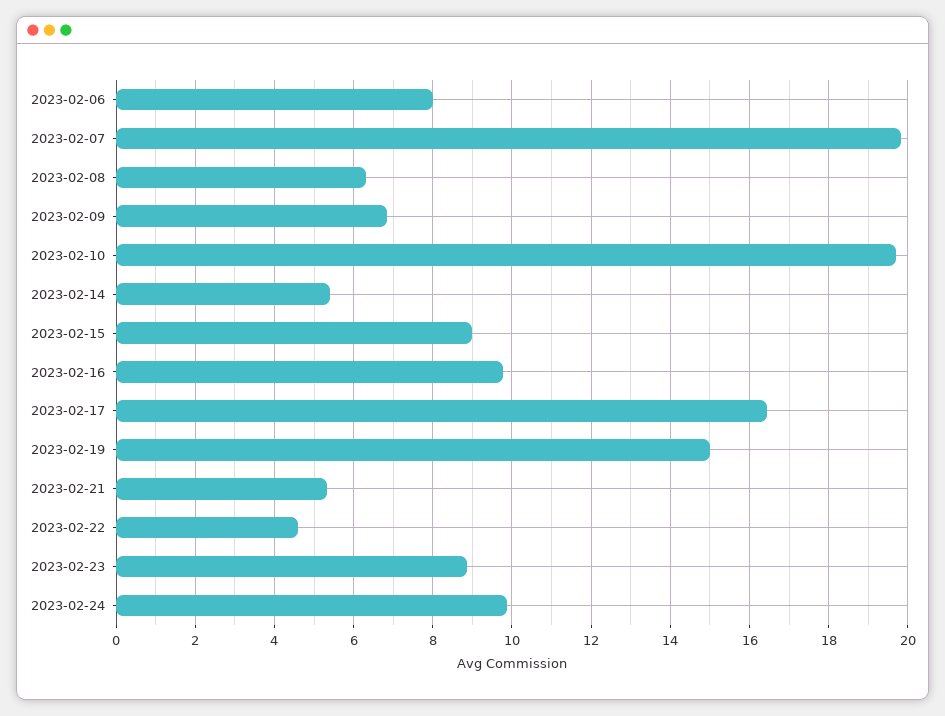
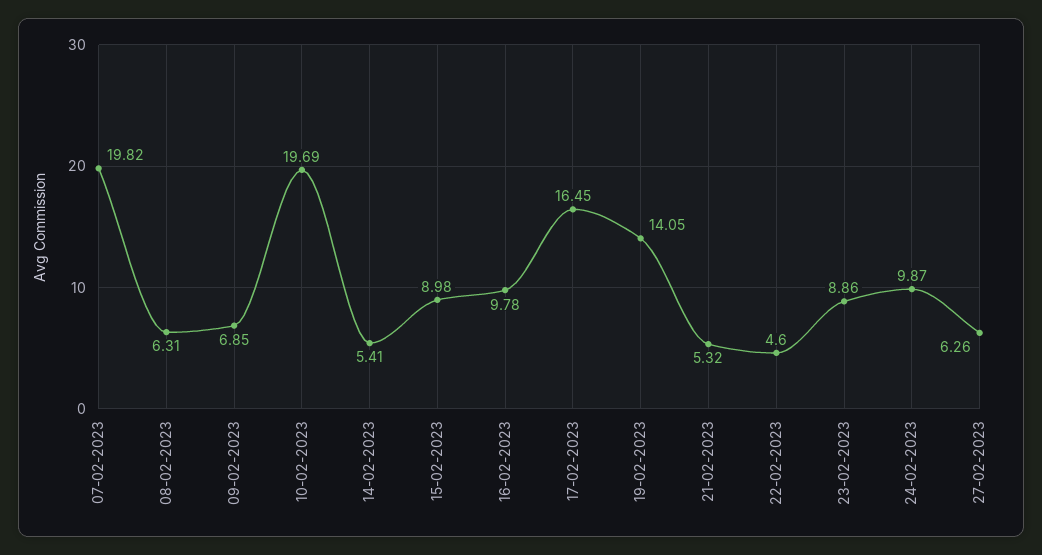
2023-02-06: 8 -> none
2023-02-19: 15 -> 14.05
27-02-2023: none -> 6.26

